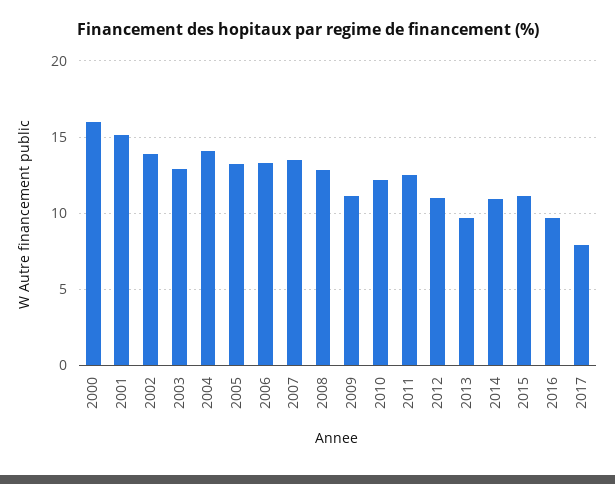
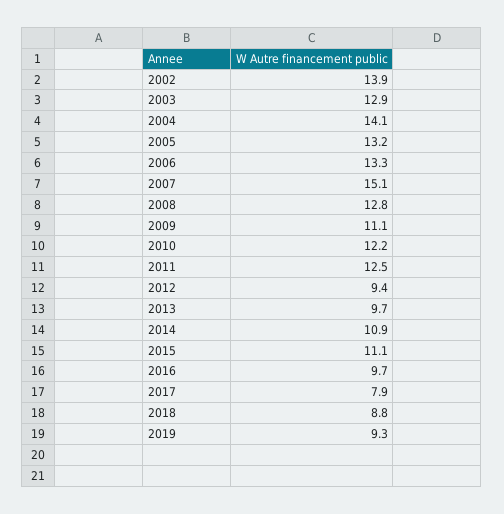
2000: 16 -> none
2001: 15 -> none
2007: 13.5 -> 15.1
2012: 11 -> 9.4
2018: none -> 8.8
2019: none -> 9.3

